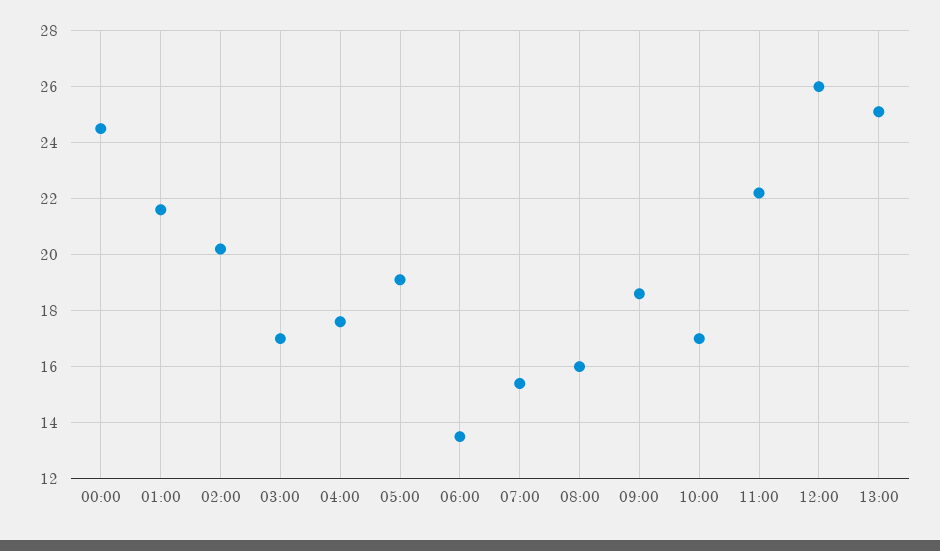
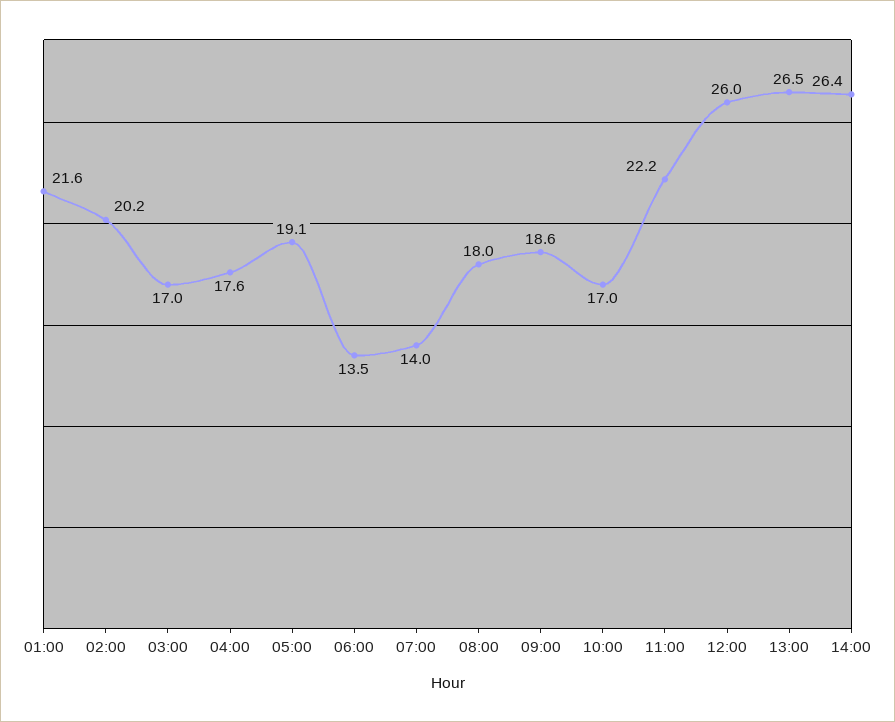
00:00: 24.5 -> none
07:00: 15.5 -> 14
08:00: 16 -> 18
13:00: 25 -> 26.5
14:00: none -> 26.4

